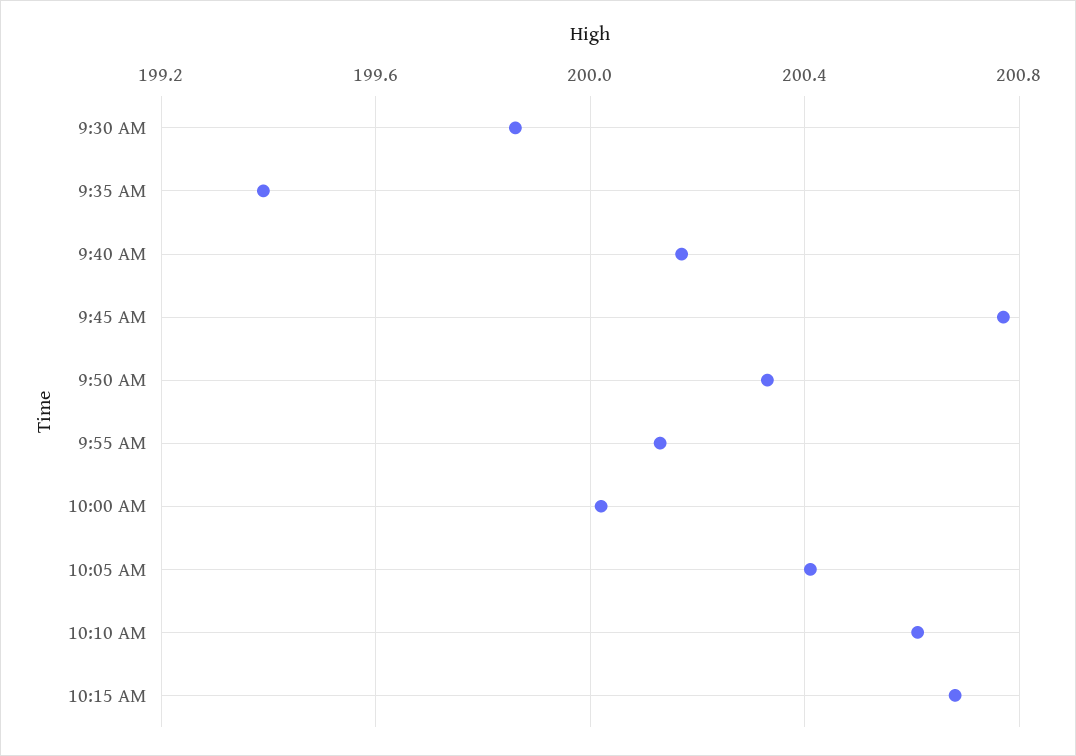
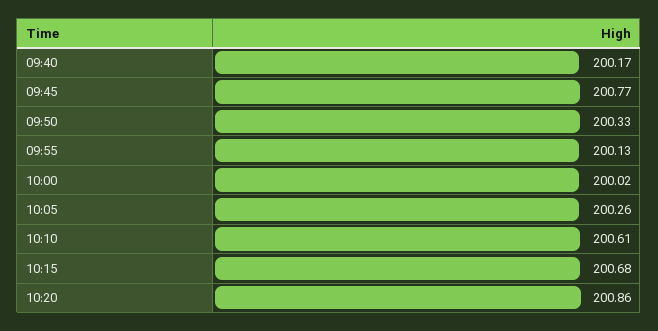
9:30 AM: 199.85 -> none
9:35 AM: 199.4 -> none
10:05 AM: 200.4 -> 200.26
10:20: none -> 200.86

